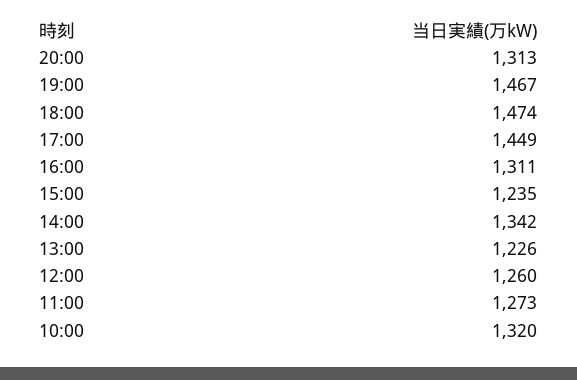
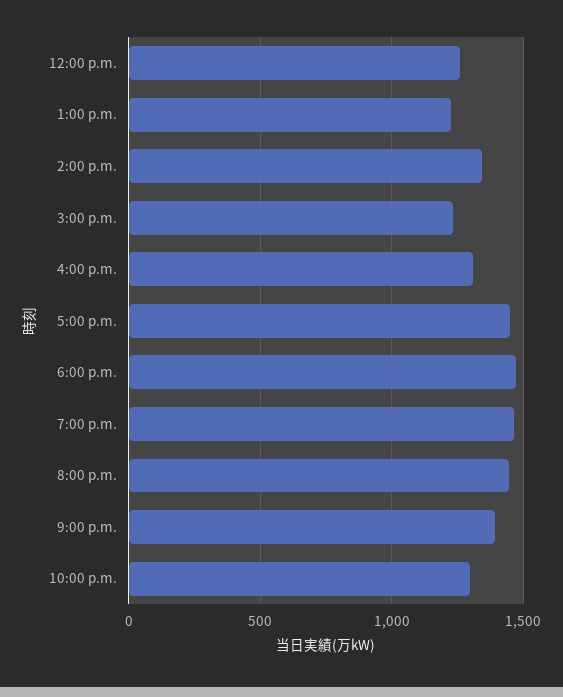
20:00: 1313 -> 1450
11:00: 1273 -> none
10:00: 1320 -> none
9:00 p.m.: none -> 1400
10:00 p.m.: none -> 1300

